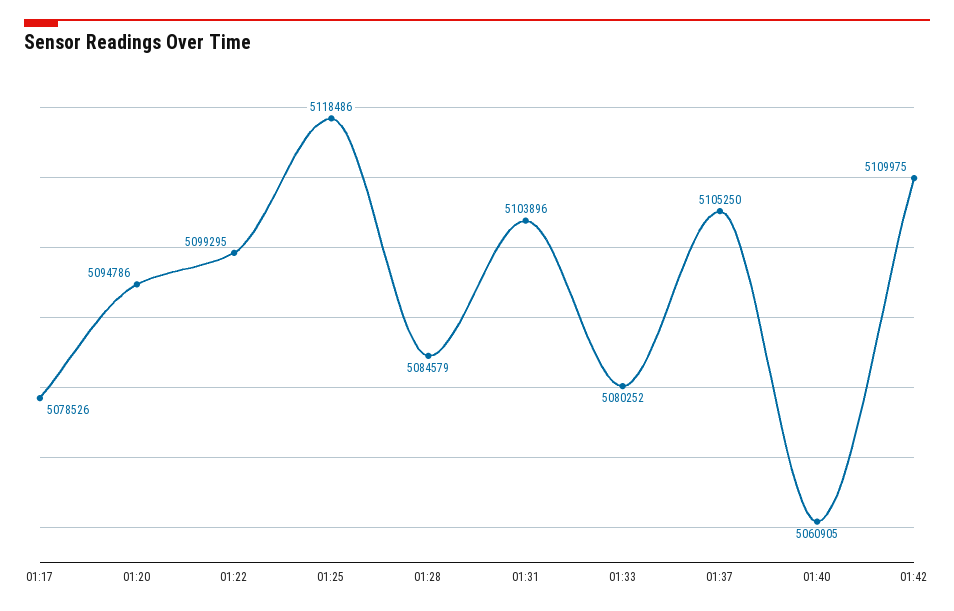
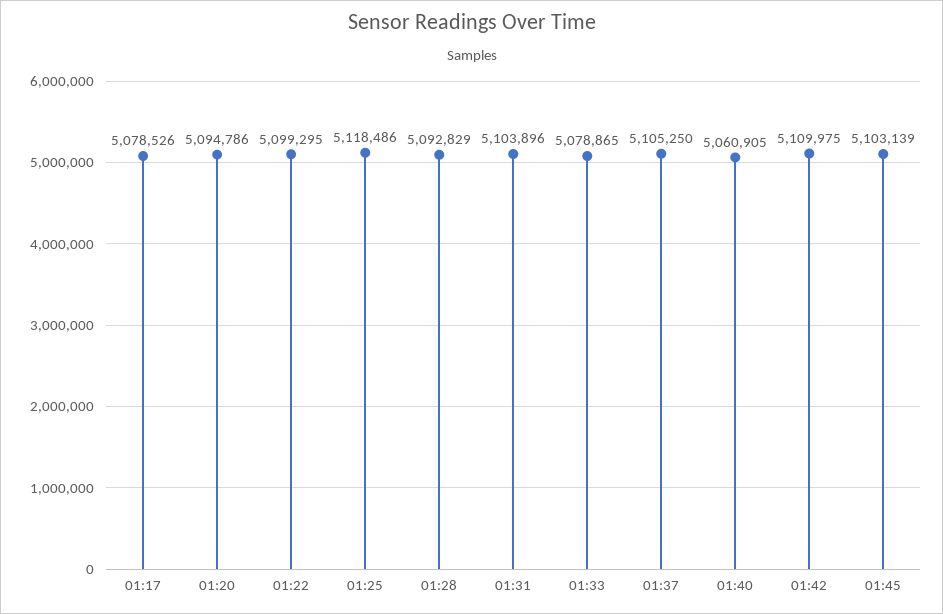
01:28: 5084579 -> 5092829
01:33: 5080252 -> 5078865
01:45: none -> 5103139

